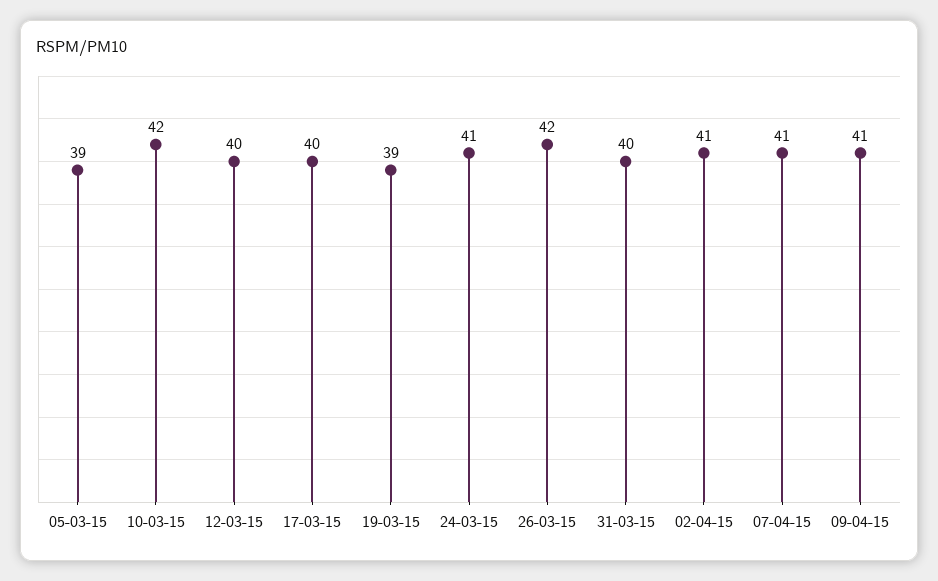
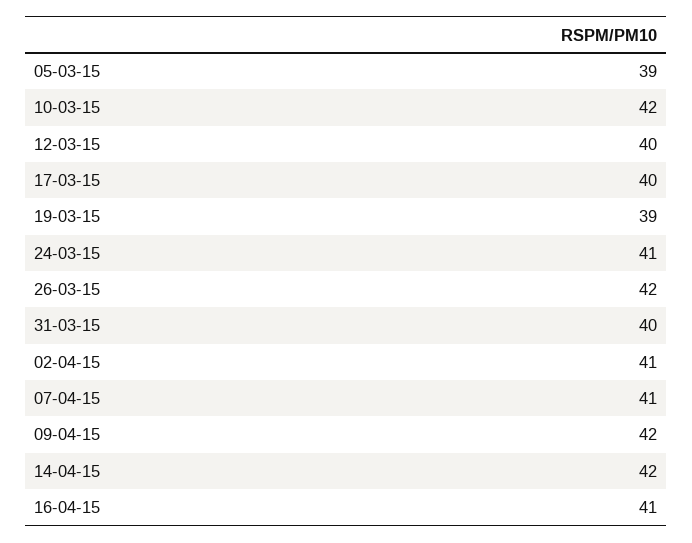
09-04-15: 41 -> 42
14-04-15: none -> 42
16-04-15: none -> 41

